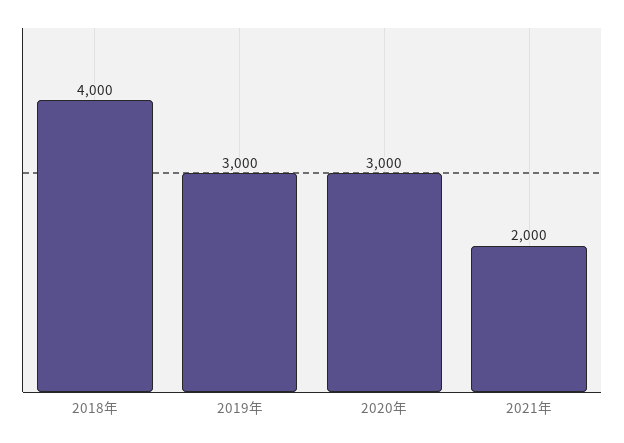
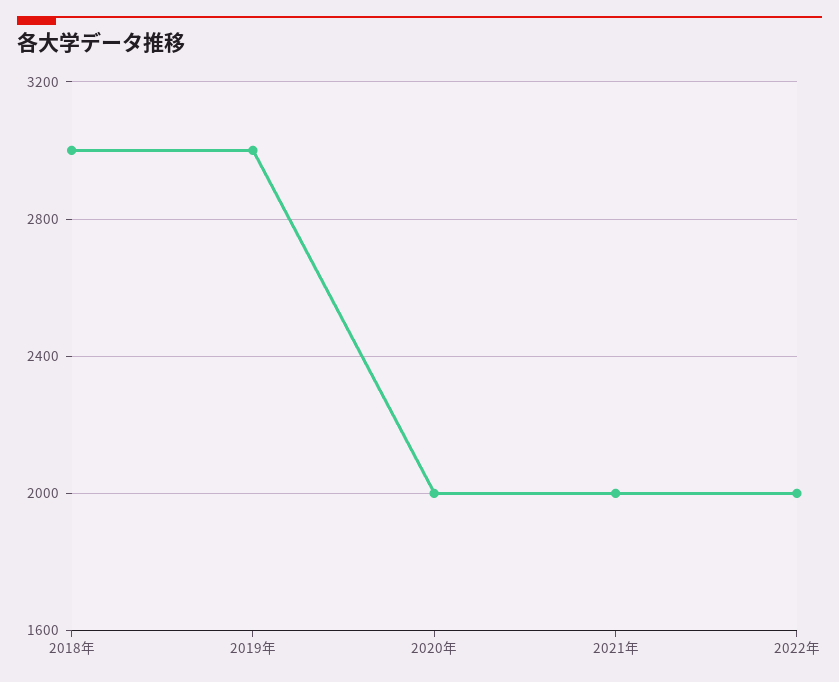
2018年: 4000 -> 3000
2020年: 3000 -> 2000
2022年: none -> 2000

